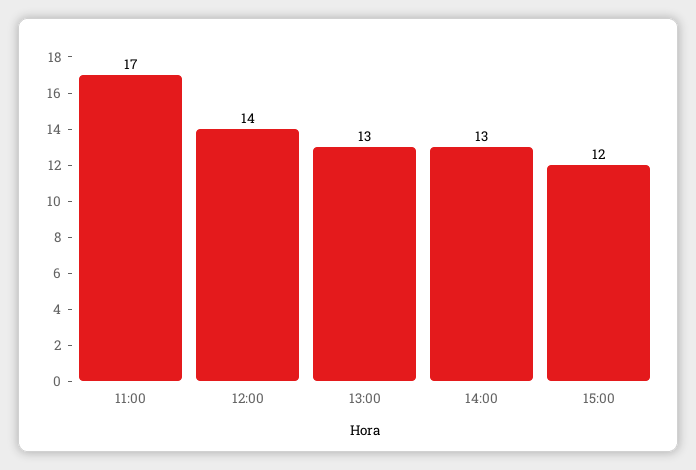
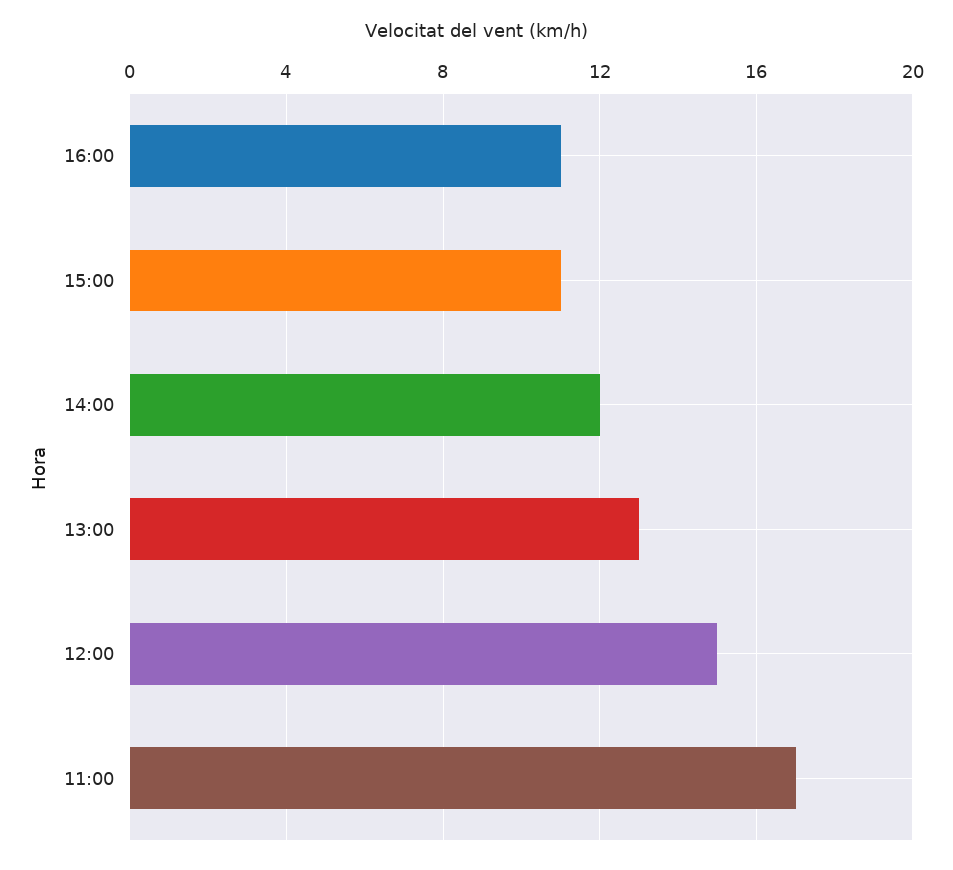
12:00: 14 -> 15
14:00: 13 -> 12
15:00: 12 -> 11
16:00: none -> 11

